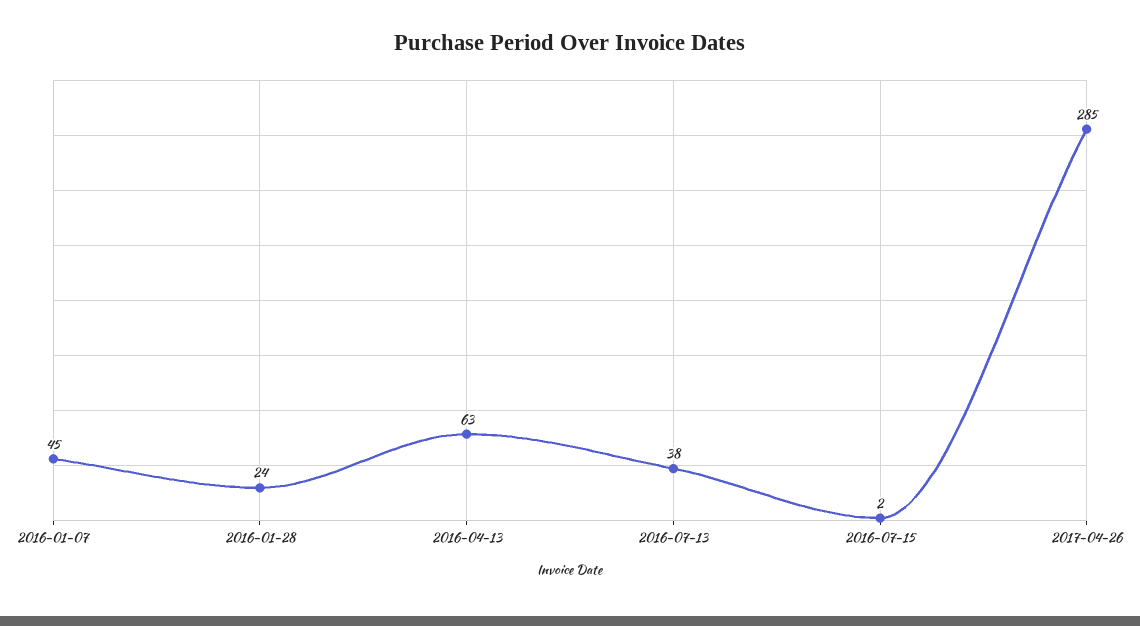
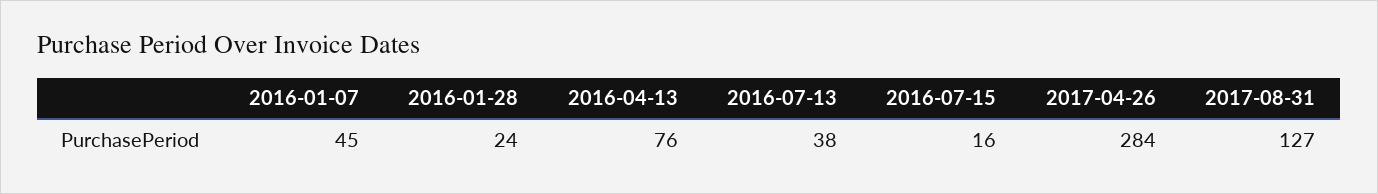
2016-04-13: 63 -> 76
2016-07-15: 2 -> 16
2017-04-26: 285 -> 284
2017-08-31: none -> 127

